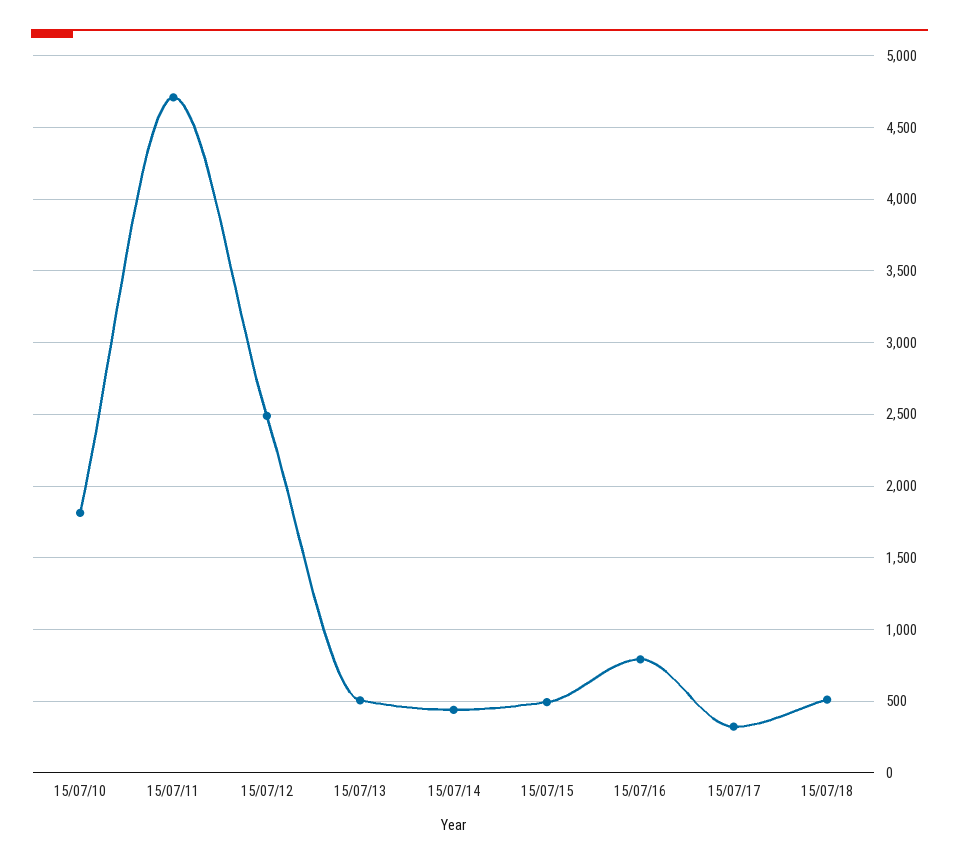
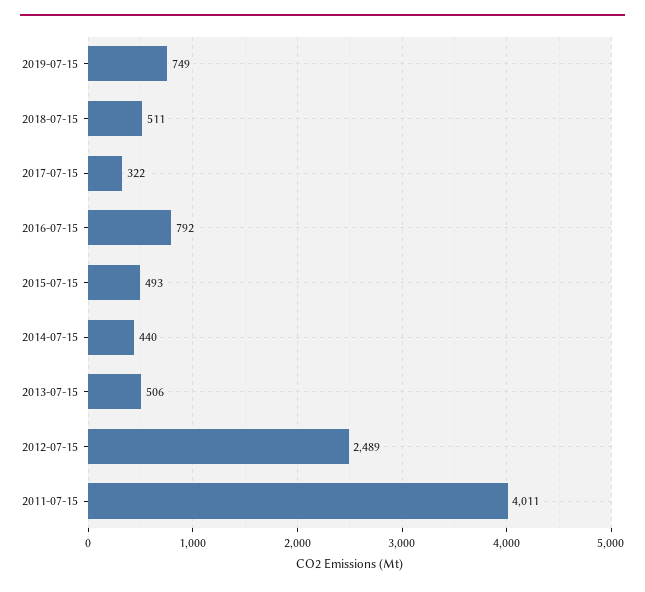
15/07/10: 1800 -> none
15/07/11: 4700 -> 4011
2019-07-15: none -> 749

